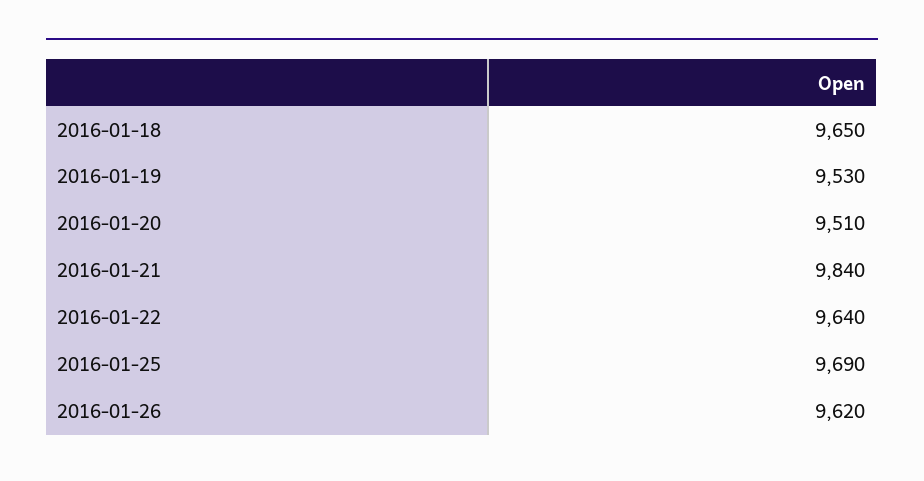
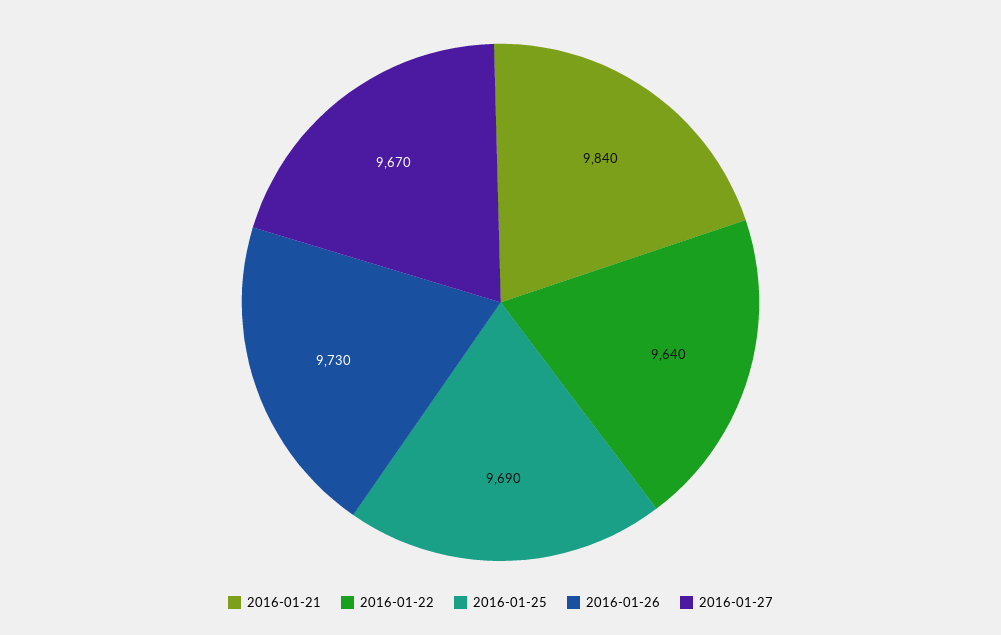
2016-01-18: 9650 -> none
2016-01-19: 9530 -> none
2016-01-20: 9510 -> none
2016-01-26: 9620 -> 9730
2016-01-27: none -> 9670

